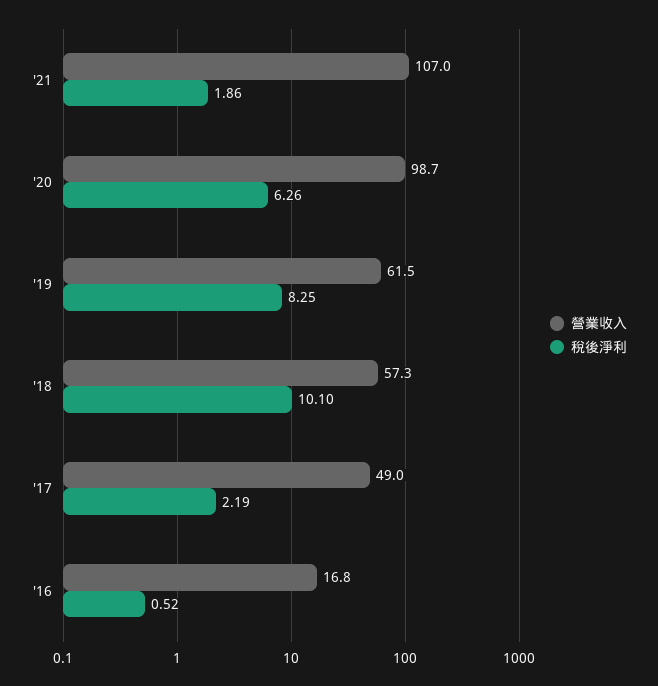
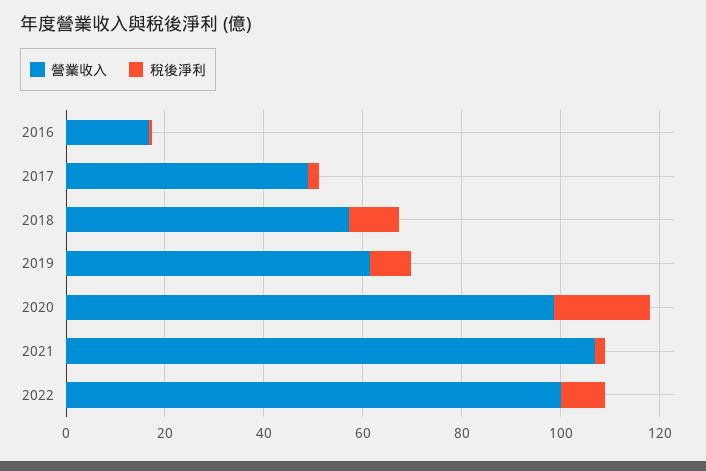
稅後淨利, '20: 6.26 -> 20
營業收入, 2022: none -> 100
稅後淨利, 2022: none -> 10

